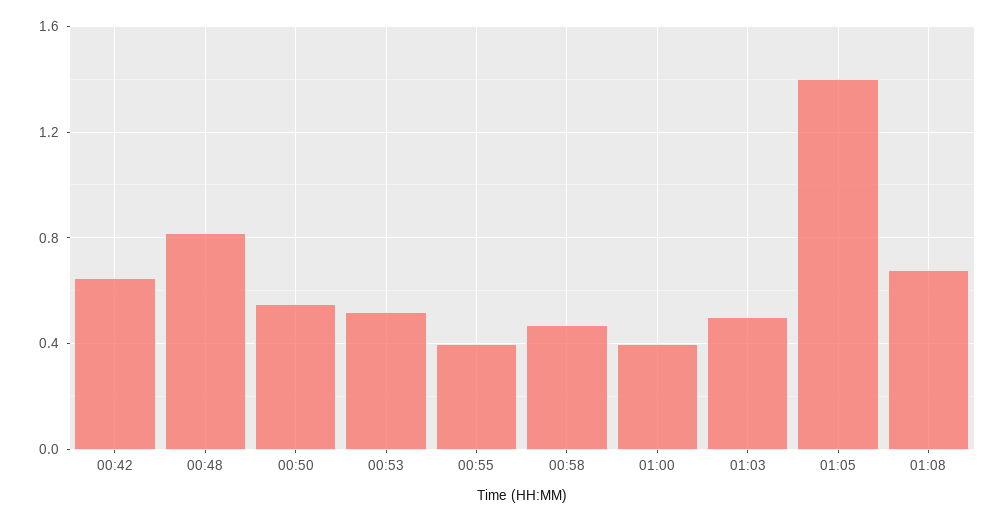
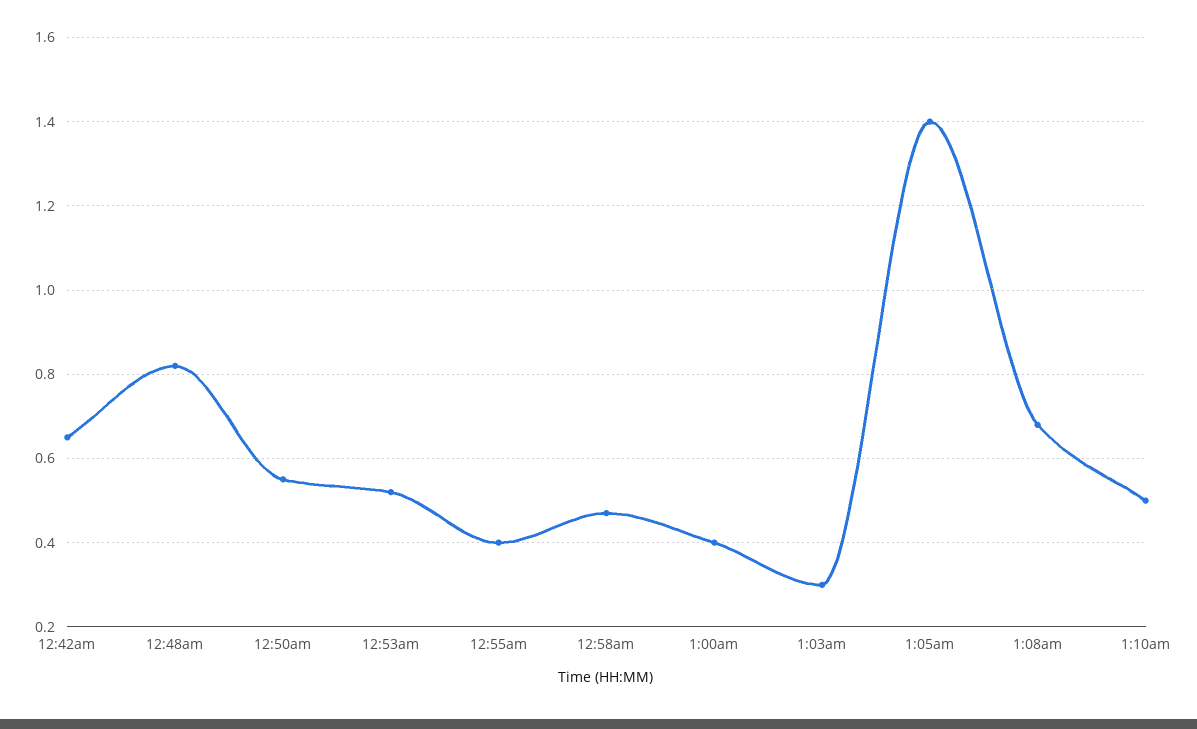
01:03: 0.5 -> 0.3
1:10am: none -> 0.5

